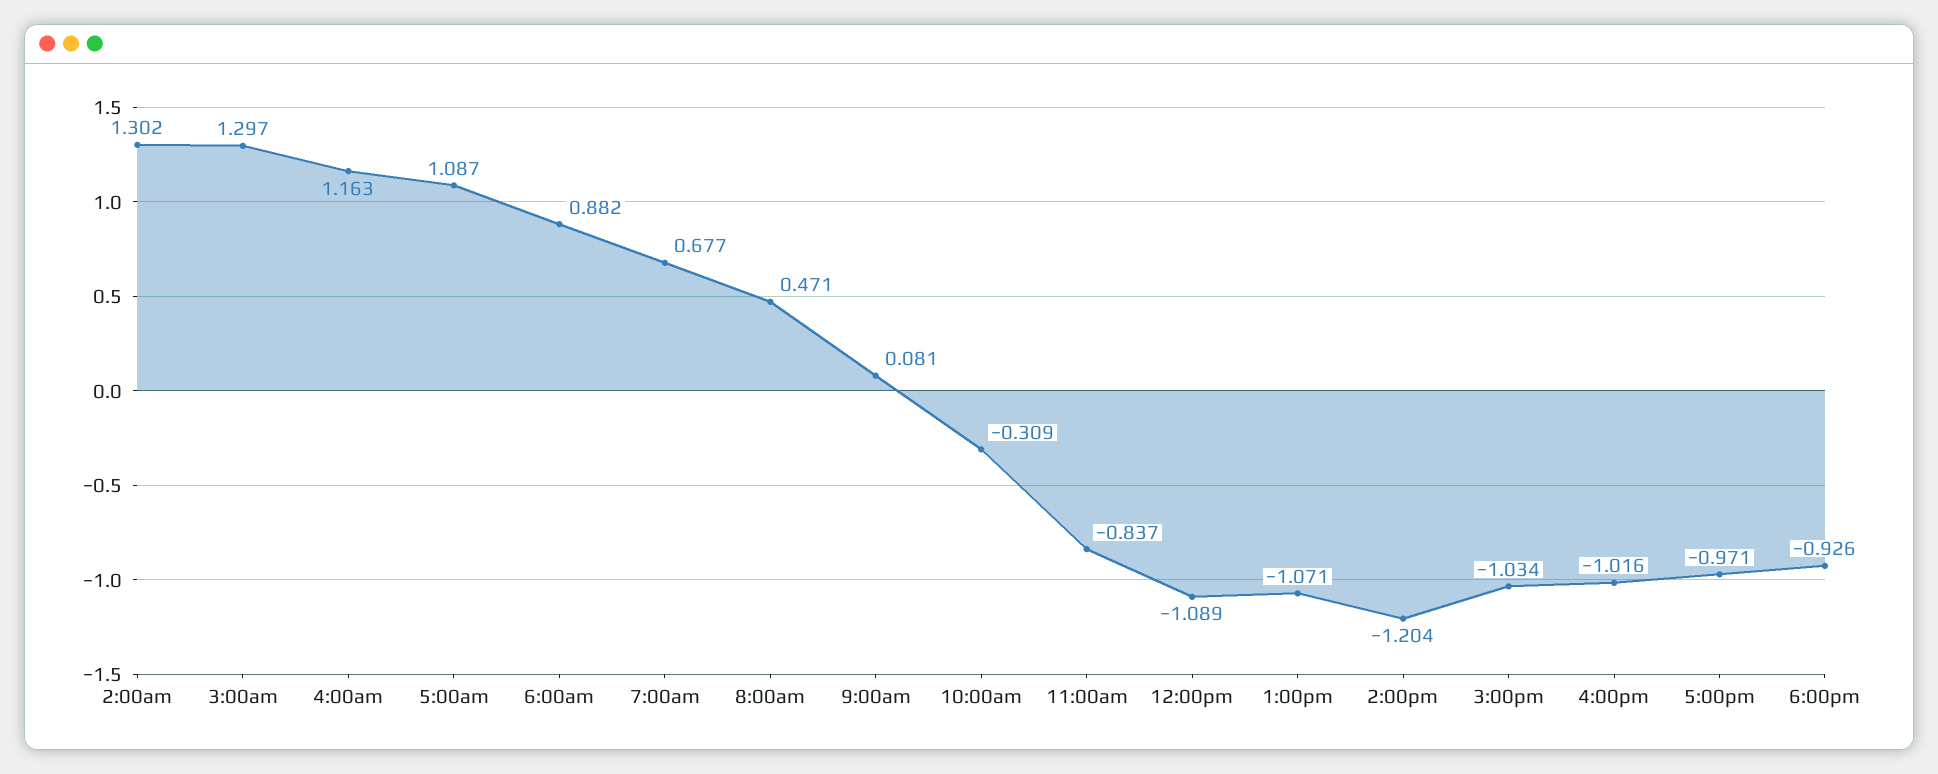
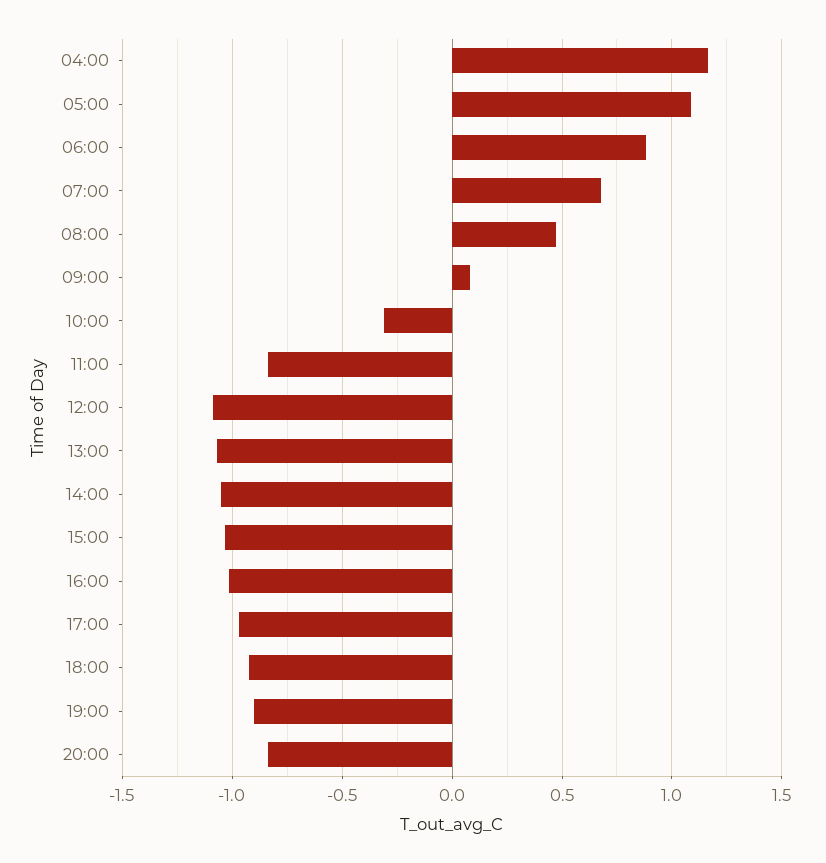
2:00am: 1.302 -> none
3:00am: 1.297 -> none
2:00pm: -1.204 -> -1.05
19:00: none -> -0.9
20:00: none -> -0.85

